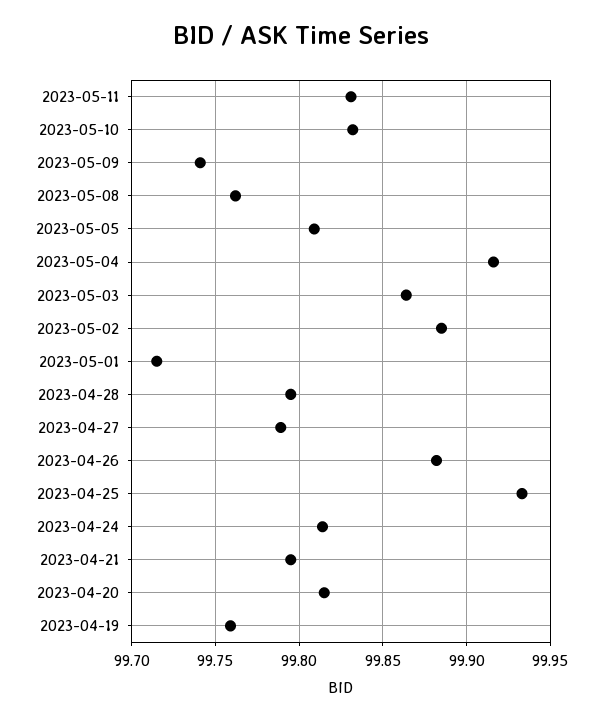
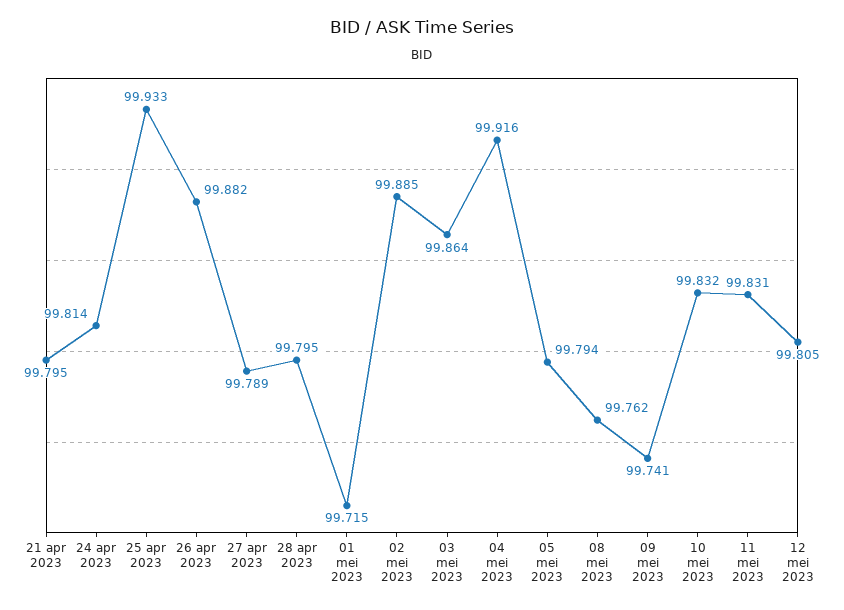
2023-05-05: 99.81 -> 99.794
2023-04-20: 99.815 -> none
2023-04-19: 99.76 -> none
12 mei 2023: none -> 99.805

